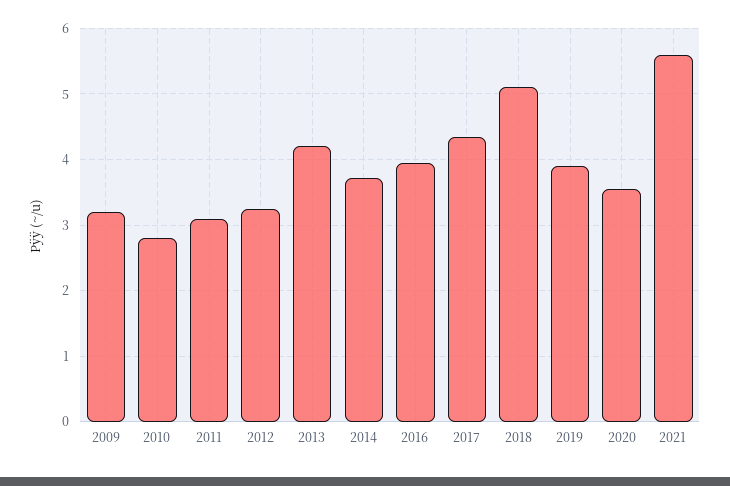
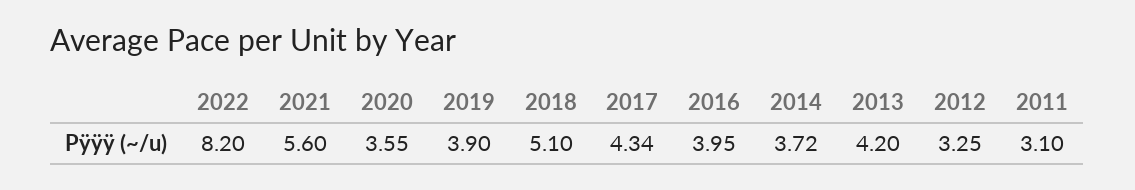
2009: 3.2 -> none
2010: 2.8 -> none
2022: none -> 8.2

